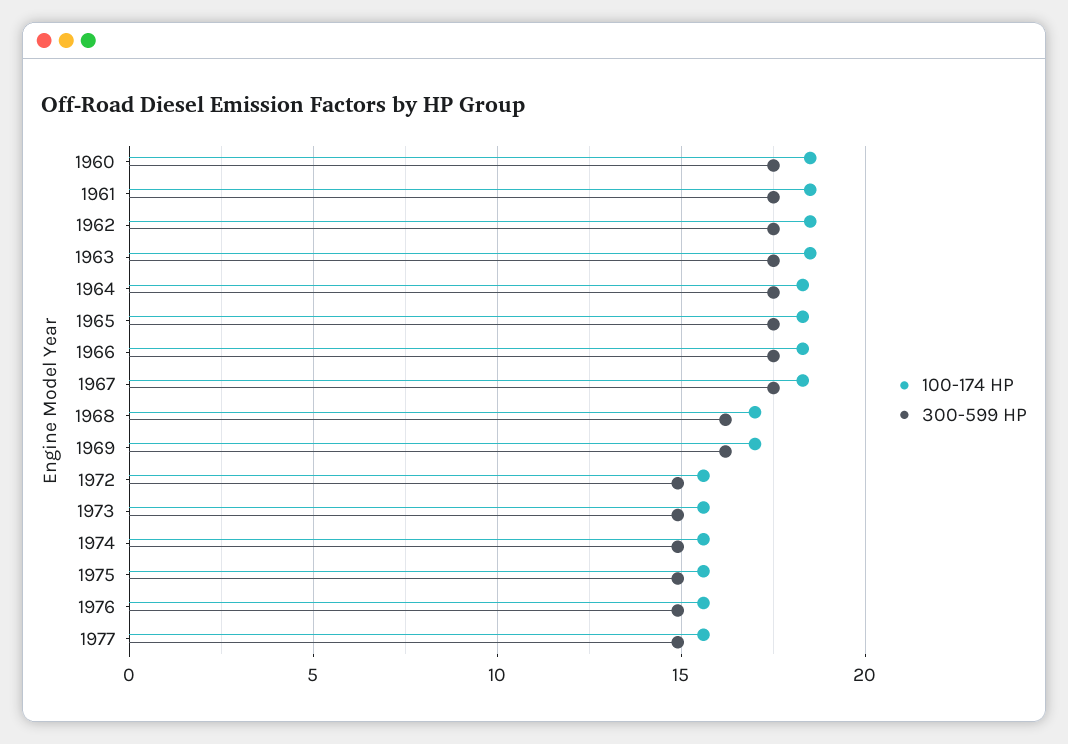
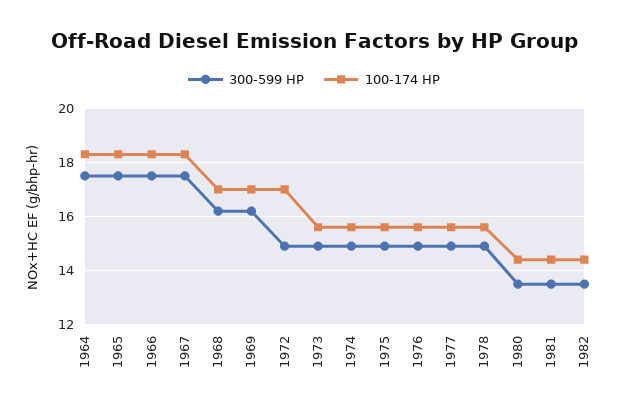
100-174 HP, 1960: 18.5 -> none
300-599 HP, 1960: 17.5 -> none
100-174 HP, 1961: 18.5 -> none
300-599 HP, 1961: 17.5 -> none
100-174 HP, 1962: 18.5 -> none
300-599 HP, 1962: 17.5 -> none
100-174 HP, 1963: 18.5 -> none
300-599 HP, 1963: 17.5 -> none
100-174 HP, 1972: 15.5 -> 17
300-599 HP, 1978: none -> 15
100-174 HP, 1978: none -> 15.5
300-599 HP, 1980: none -> 13.5
100-174 HP, 1980: none -> 14.5
300-599 HP, 1981: none -> 13.5
100-174 HP, 1981: none -> 14.5
300-599 HP, 1982: none -> 13.5
100-174 HP, 1982: none -> 14.5

